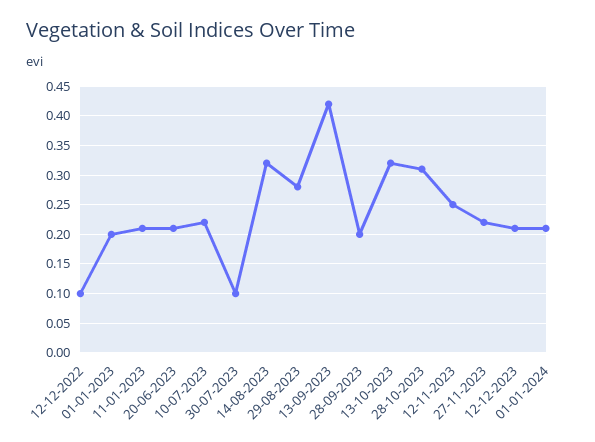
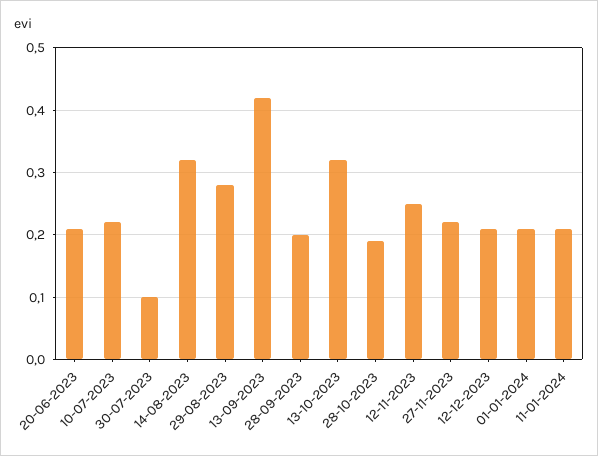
12-12-2022: 0.1 -> none
01-01-2023: 0.2 -> none
11-01-2023: 0.2 -> none
28-10-2023: 0.3 -> 0.19
11-01-2024: none -> 0.21

